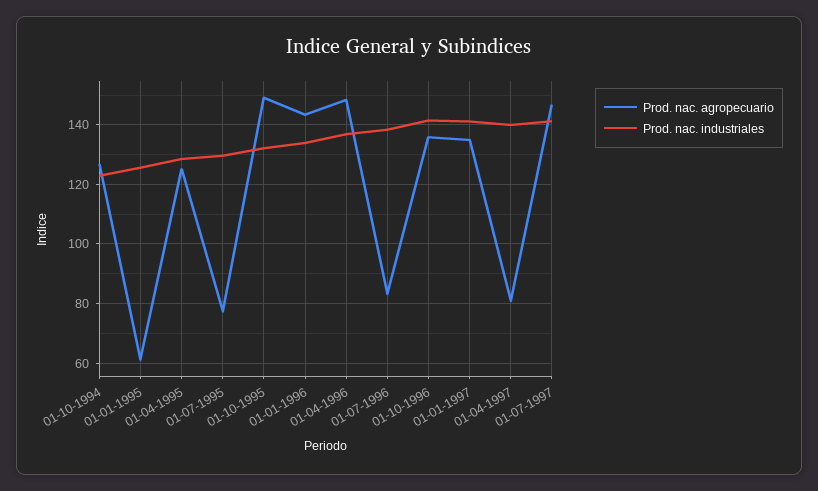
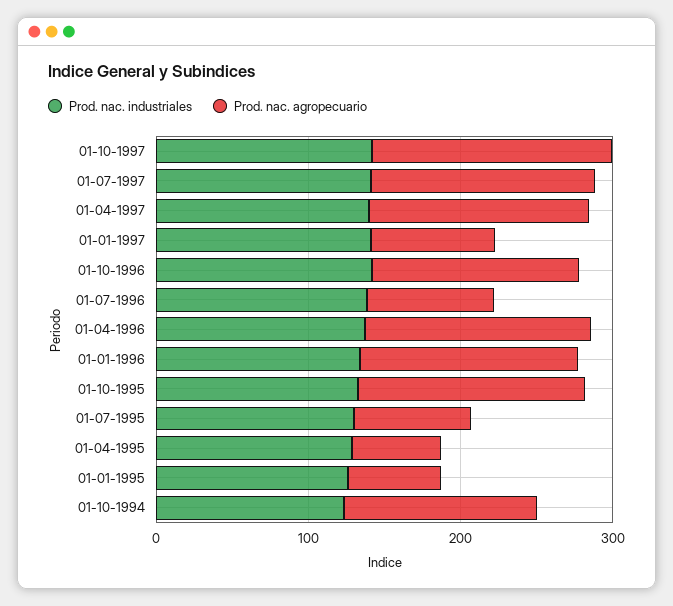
Prod. nac. agropecuario, 01-04-1995: 125 -> 60
Prod. nac. agropecuario, 01-01-1997: 135 -> 80
Prod. nac. agropecuario, 01-04-1997: 80 -> 140
Prod. nac. industriales, 01-10-1997: none -> 140
Prod. nac. agropecuario, 01-10-1997: none -> 160

